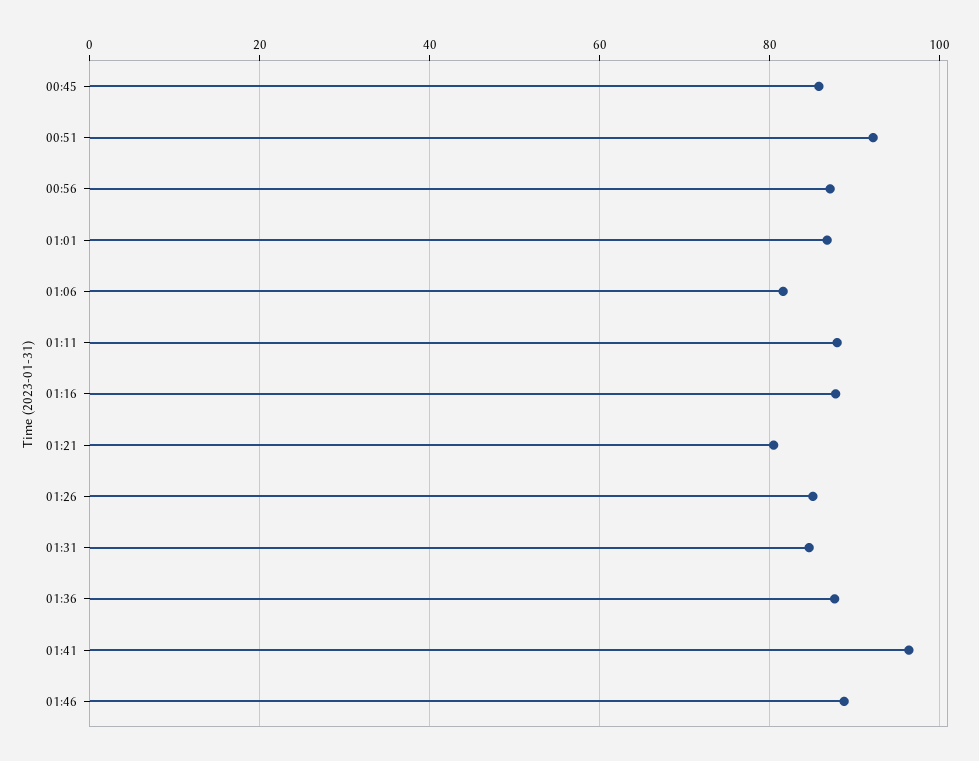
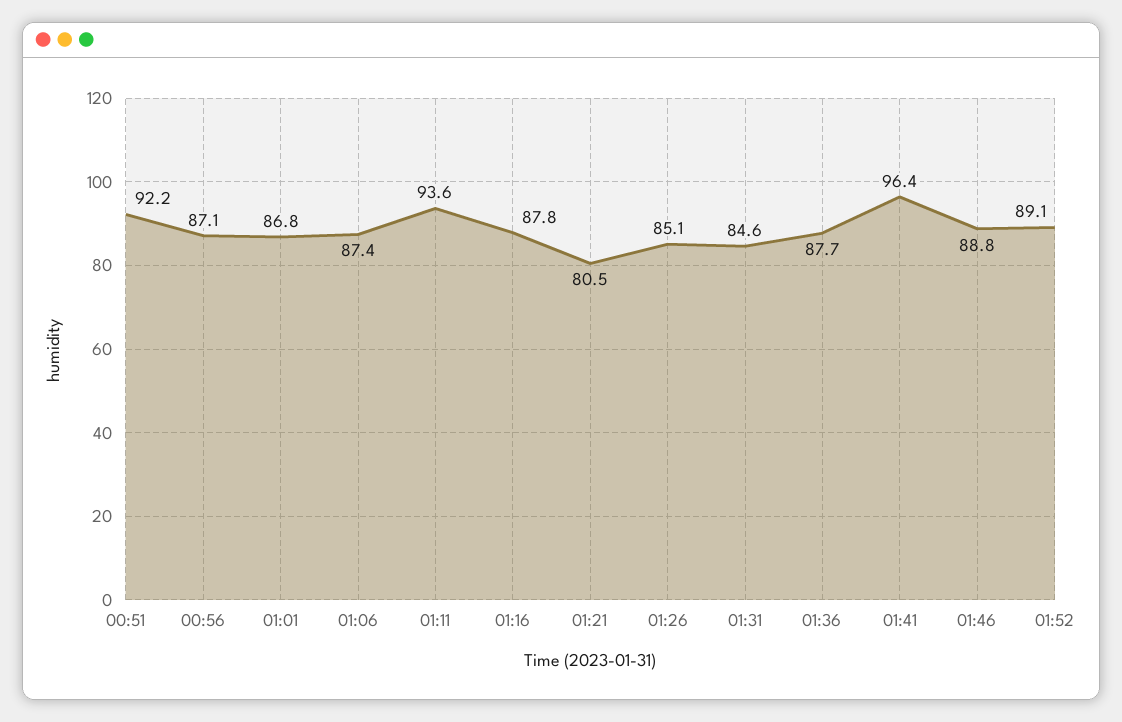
00:45: 86 -> none
01:06: 82 -> 87.4
01:11: 88 -> 93.6
01:52: none -> 89.1

